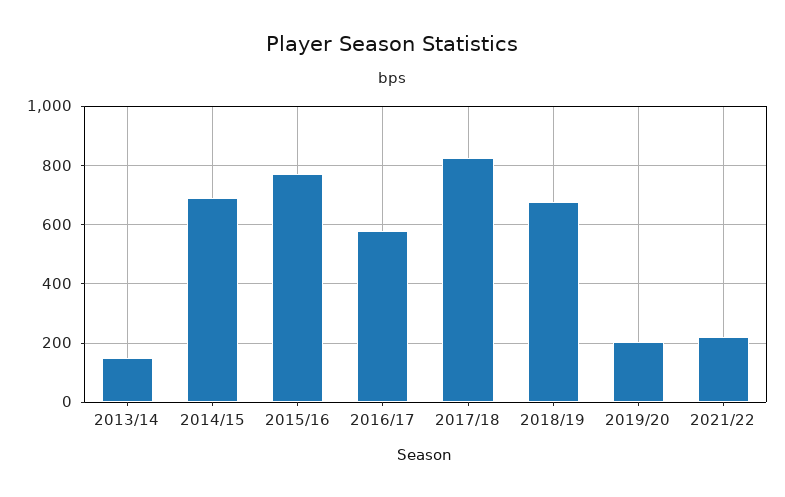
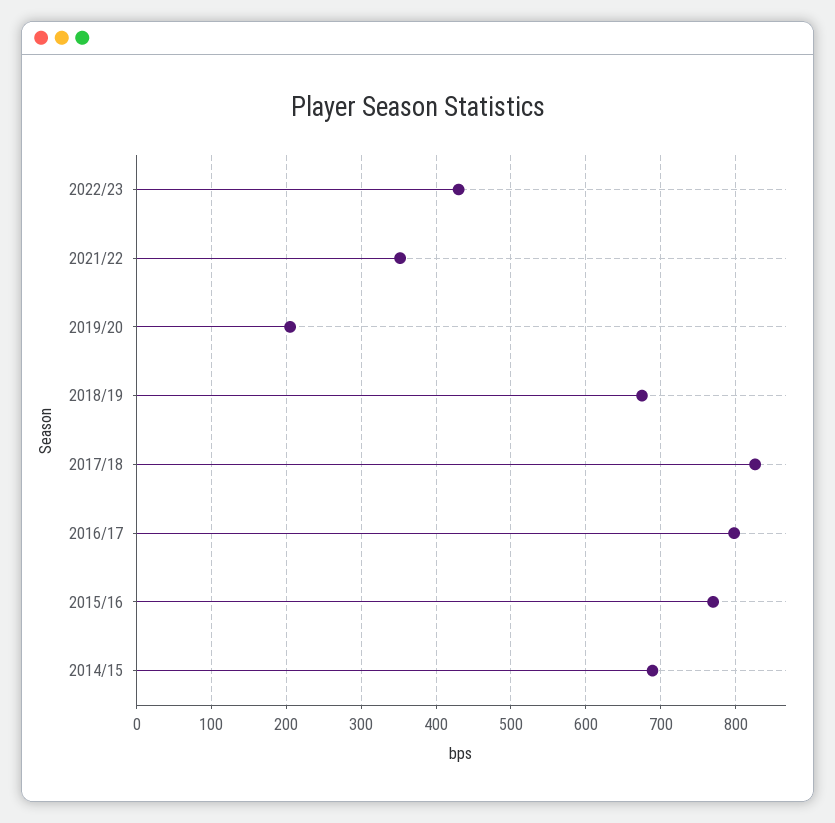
2013/14: 150 -> none
2016/17: 575 -> 800
2021/22: 225 -> 350
2022/23: none -> 430

